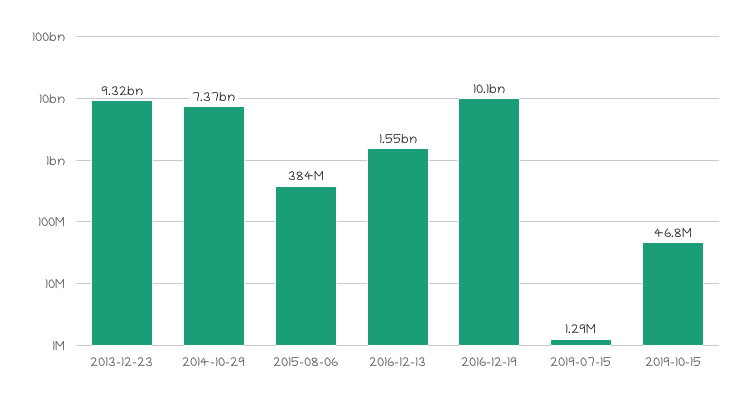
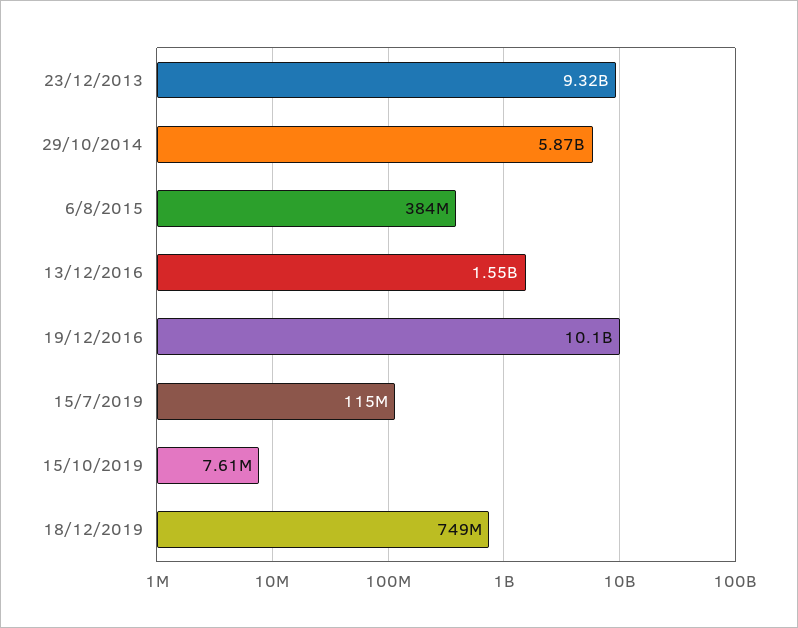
2014-10-29: 7370000000 -> 5870000000
2019-07-15: 1290000 -> 115000000
2019-10-15: 46800000 -> 7610000
18/12/2019: none -> 749000000

